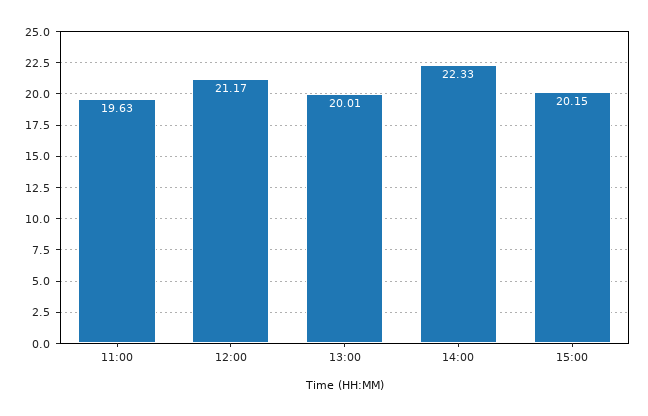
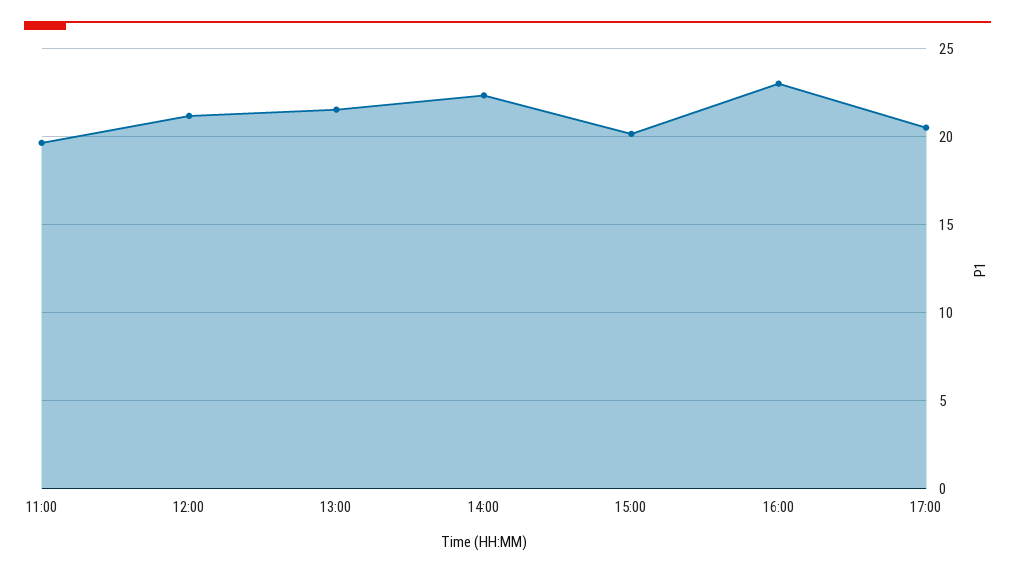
13:00: 20.01 -> 21.5
16:00: none -> 23
17:00: none -> 20.5

